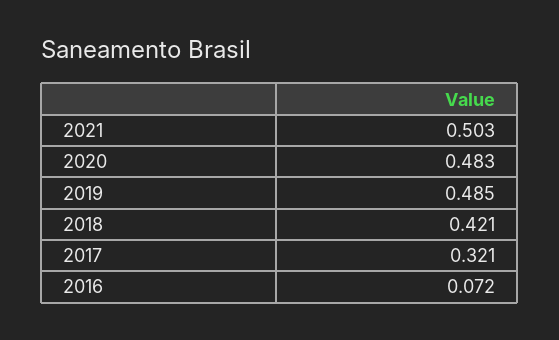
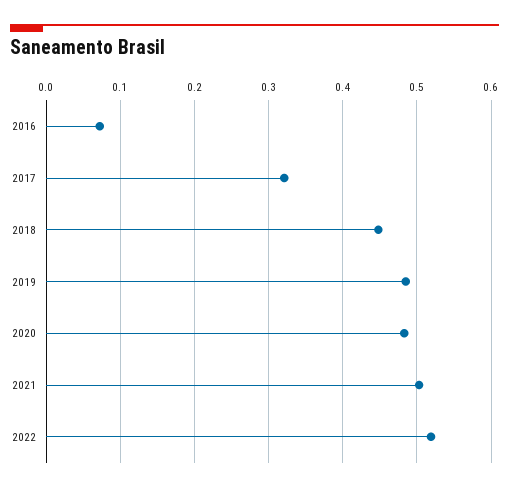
2018: 0.421 -> 0.45
2022: none -> 0.52

